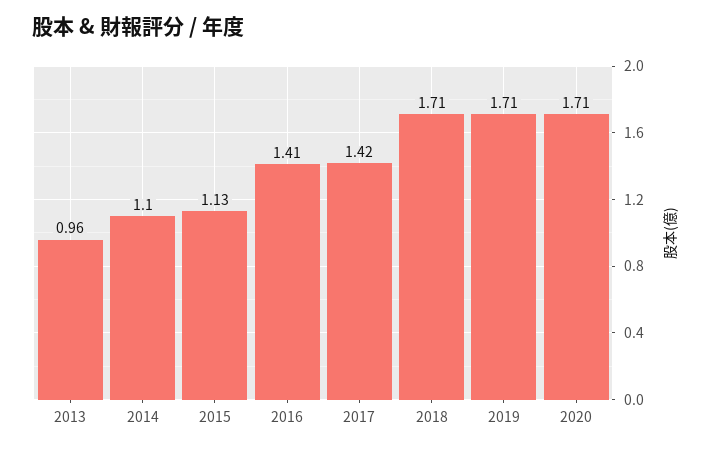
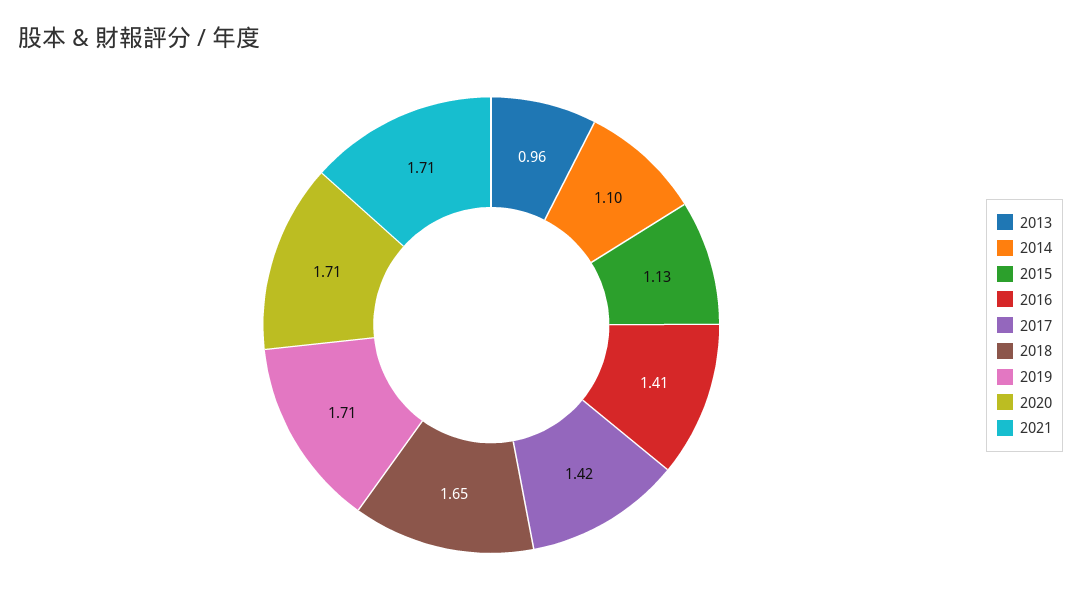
2018: 1.71 -> 1.65
2021: none -> 1.71

